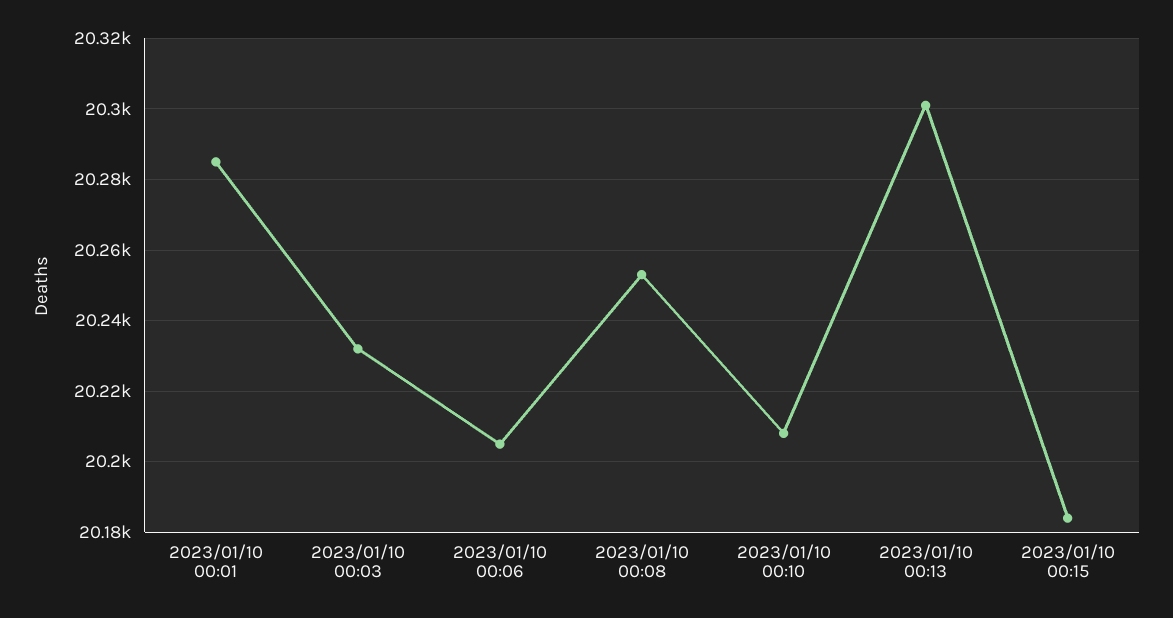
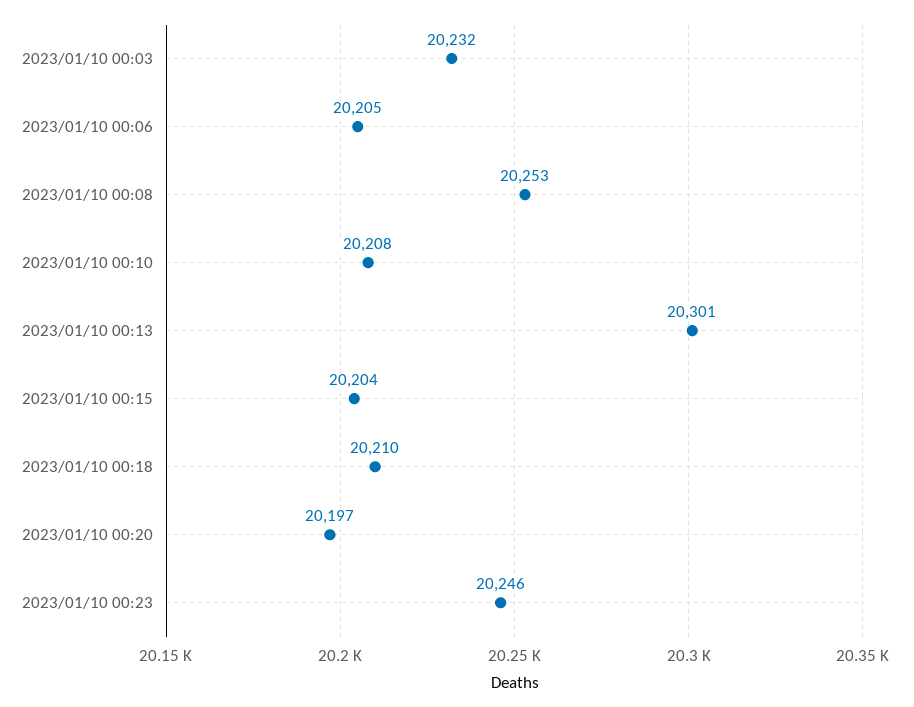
2023/01/10 00:01: 20285 -> none
2023/01/10 00:15: 20185 -> 20204
2023/01/10 00:18: none -> 20210
2023/01/10 00:20: none -> 20197
2023/01/10 00:23: none -> 20246

